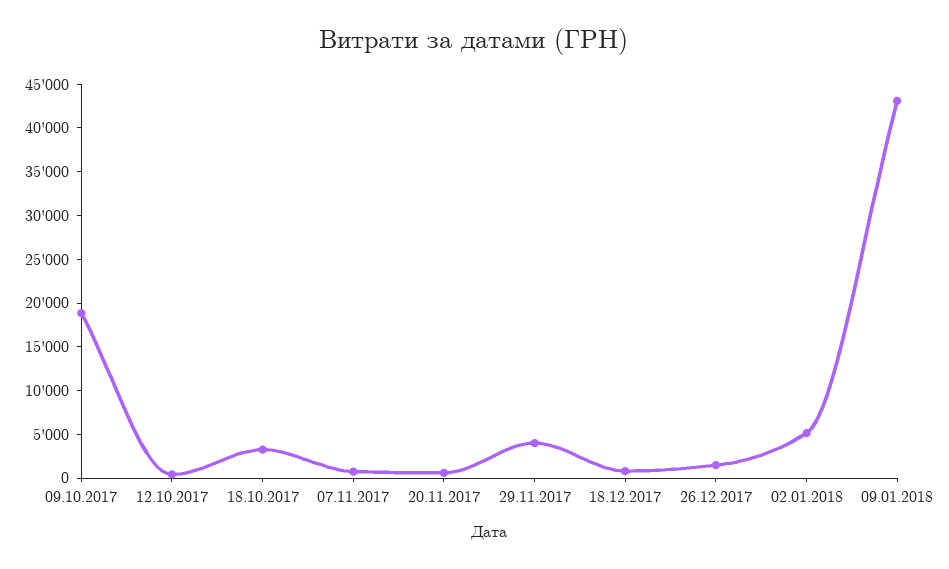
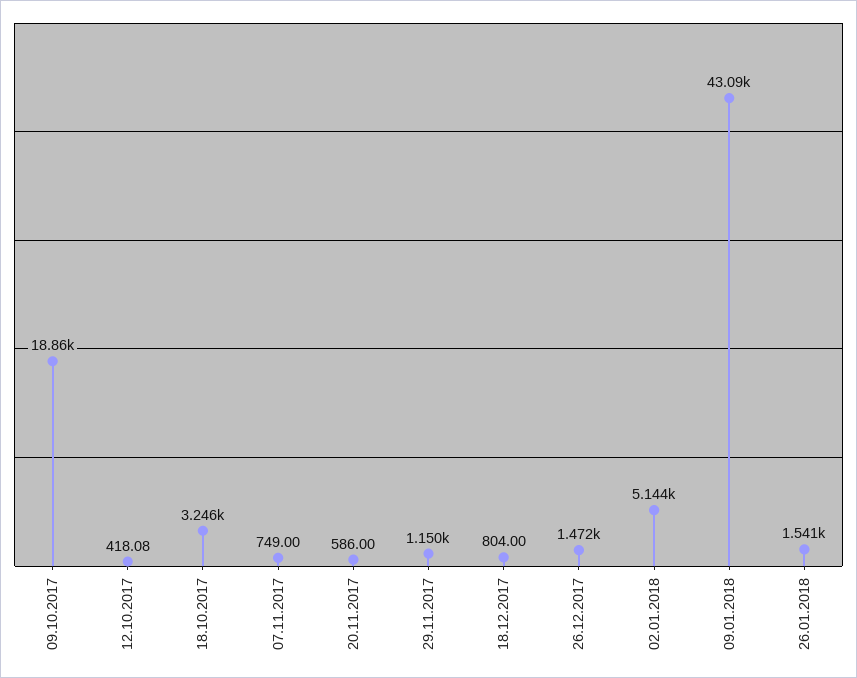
29.11.2017: 4000 -> 1150
26.01.2018: none -> 1541

